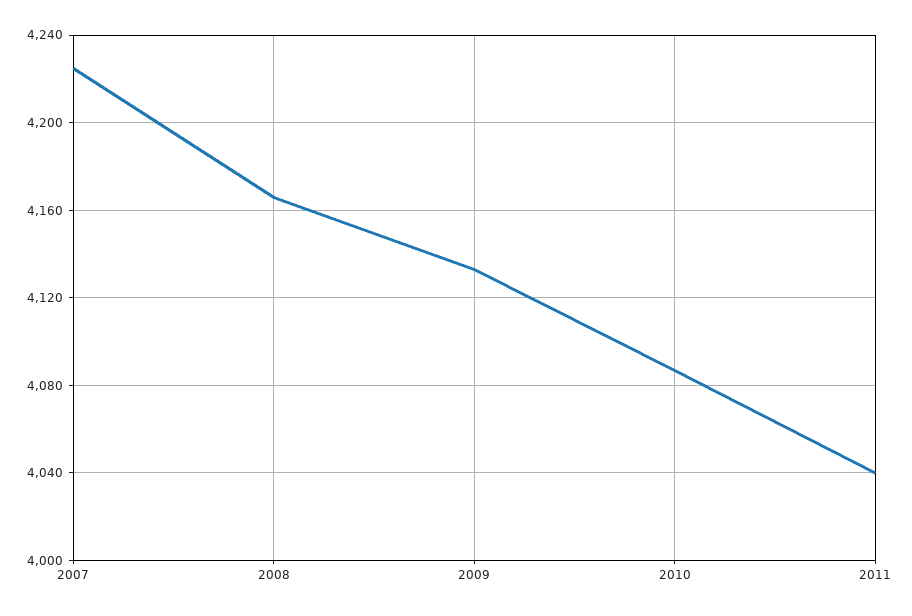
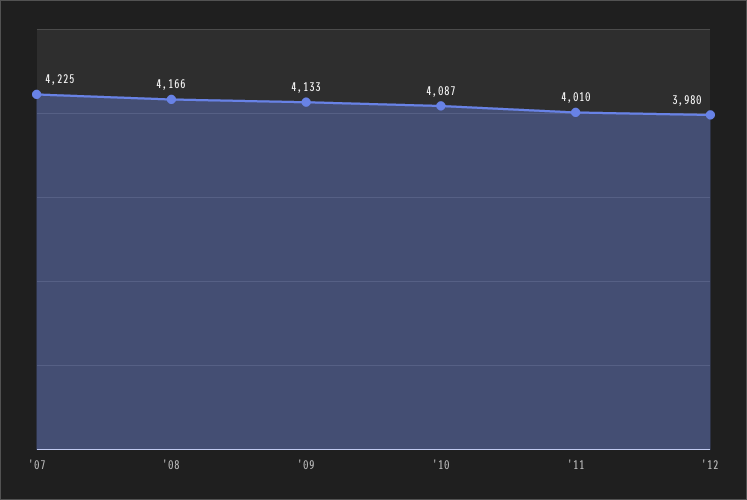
2011: 4040 -> 4010
'12: none -> 3980

